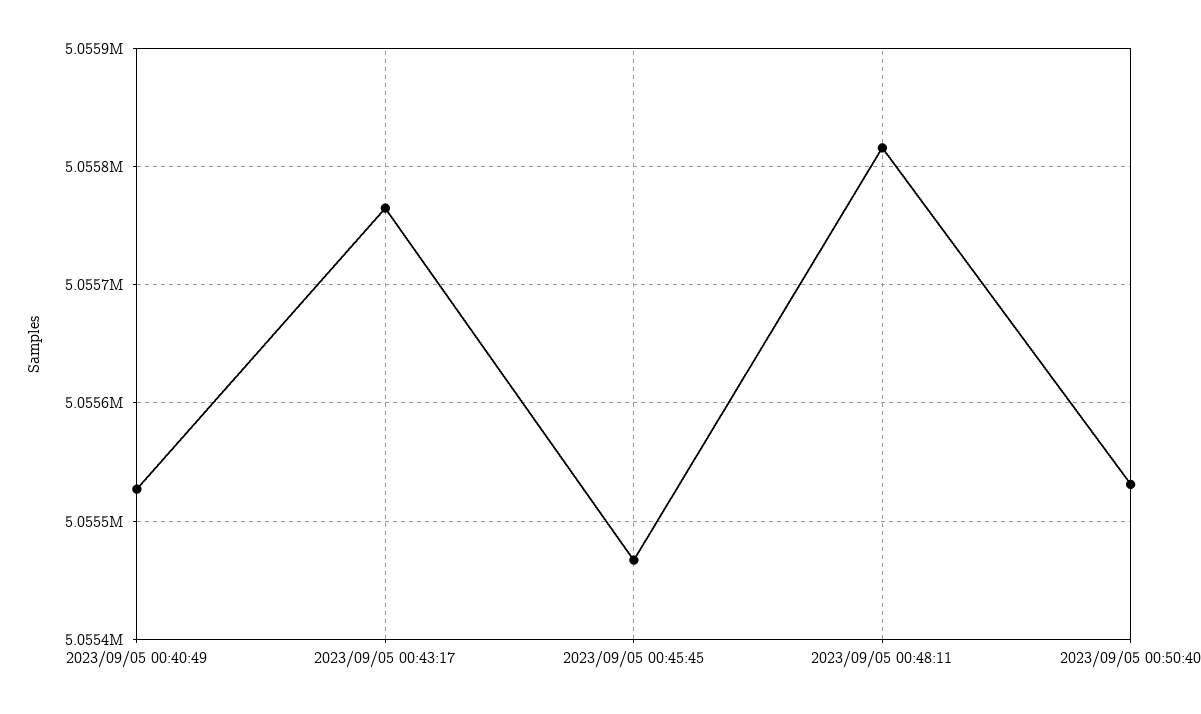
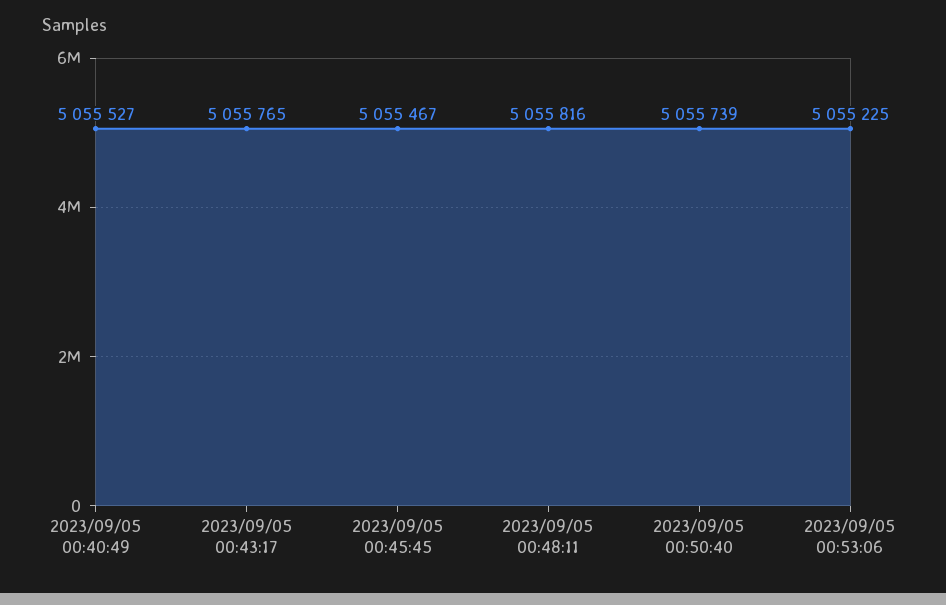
2023/09/05 00:50:40: 5055530 -> 5055739
2023/09/05 00:53:06: none -> 5055225

